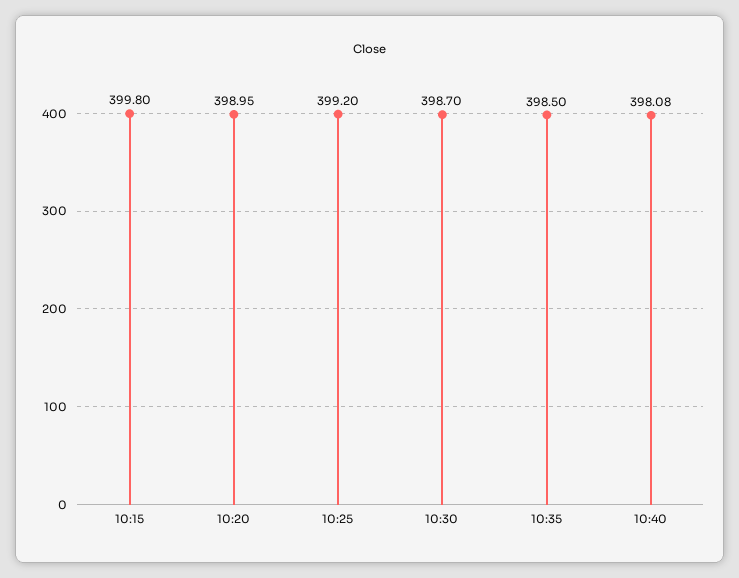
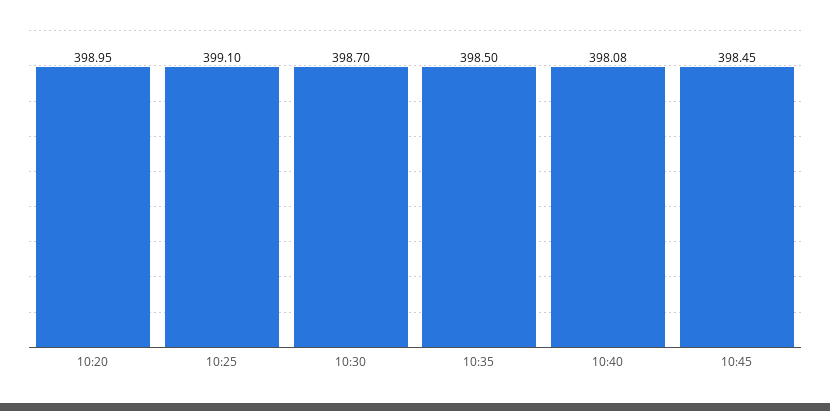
10:15: 399.8 -> none
10:25: 399.2 -> 399.1
10:45: none -> 398.45

